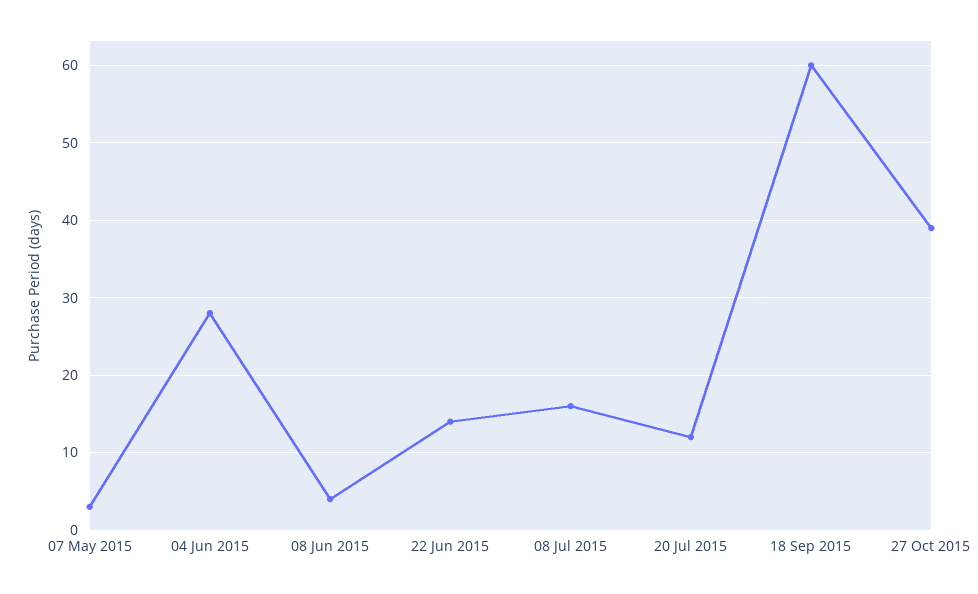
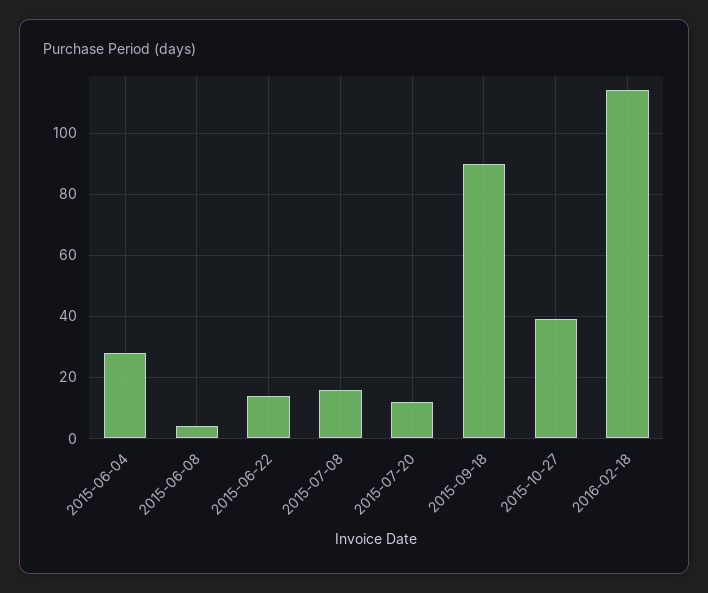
07 May 2015: 3 -> none
18 Sep 2015: 60 -> 90
2016-02-18: none -> 115

